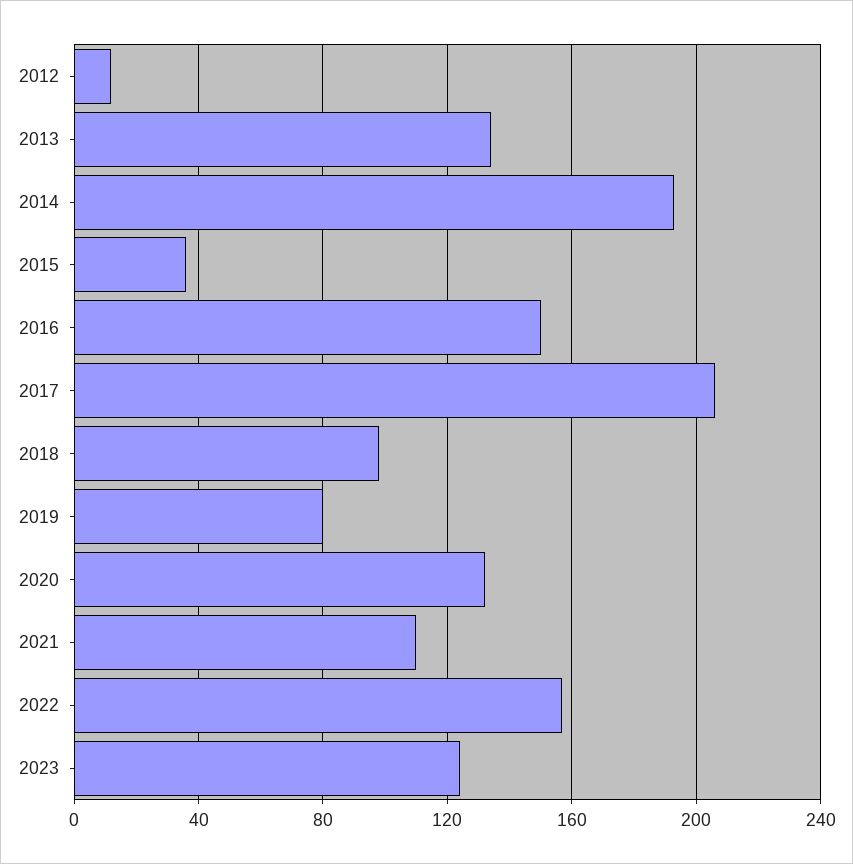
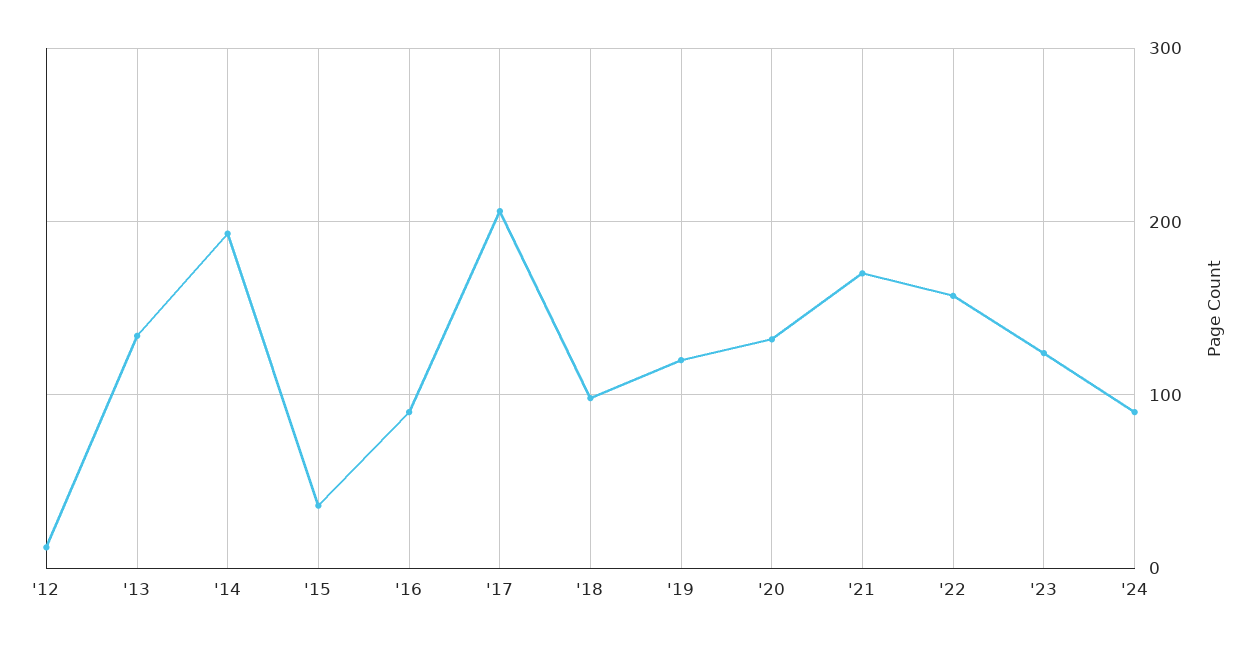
2016: 150 -> 90
2019: 80 -> 120
2021: 110 -> 170
'24: none -> 90

